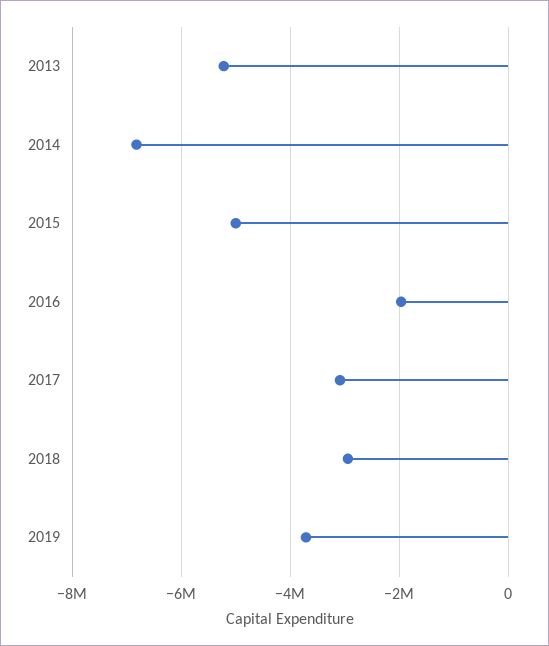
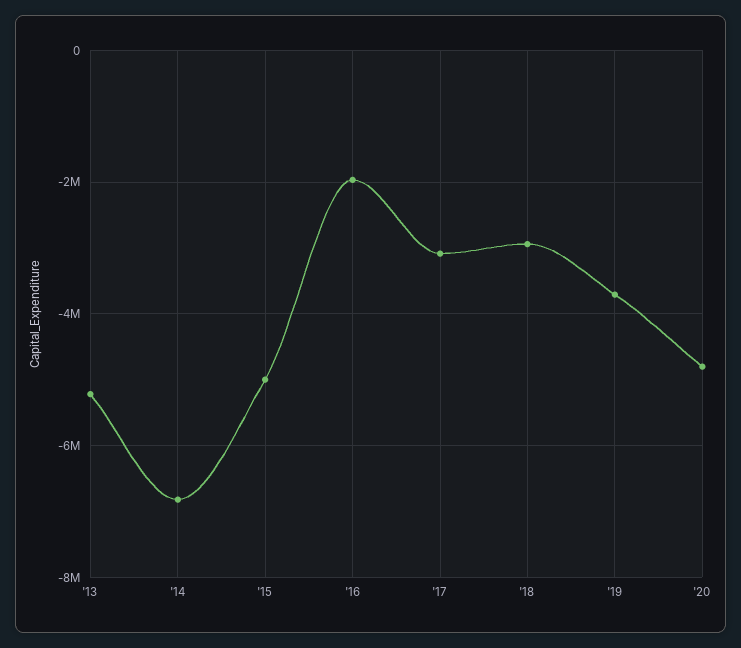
'20: none -> -4800000

